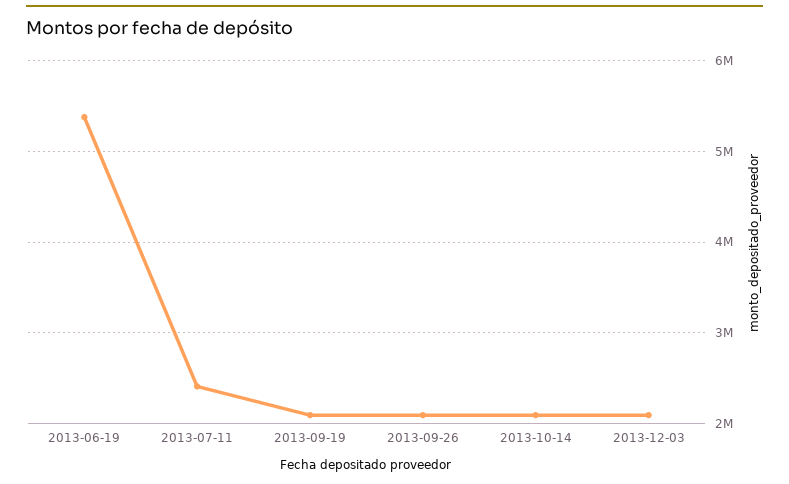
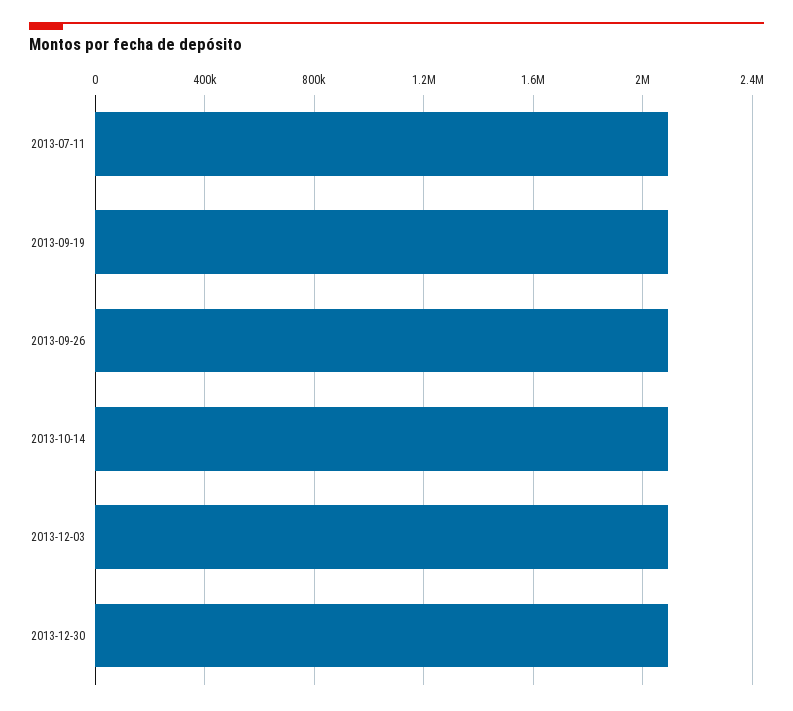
2013-06-19: 5400000 -> none
2013-07-11: 2400000 -> 2100000
2013-12-30: none -> 2100000

